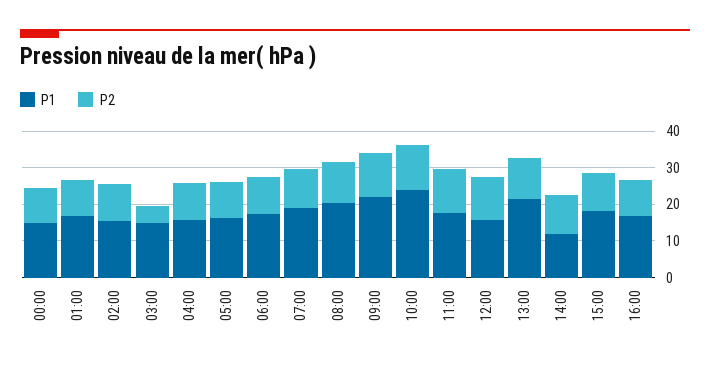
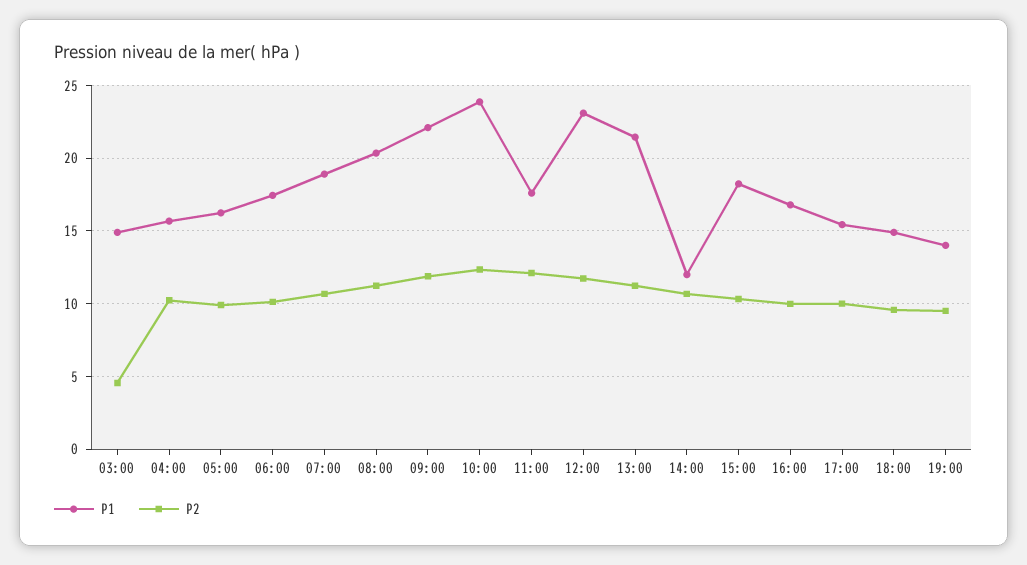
P1, 00:00: 15 -> none
P2, 00:00: 10 -> none
P1, 01:00: 17.5 -> none
P2, 01:00: 10 -> none
P1, 02:00: 15 -> none
P2, 02:00: 10 -> none
P1, 12:00: 15 -> 23
P1, 17:00: none -> 15.5
P2, 17:00: none -> 10
P1, 18:00: none -> 15
P2, 18:00: none -> 9.5
P1, 19:00: none -> 14
P2, 19:00: none -> 9.5

